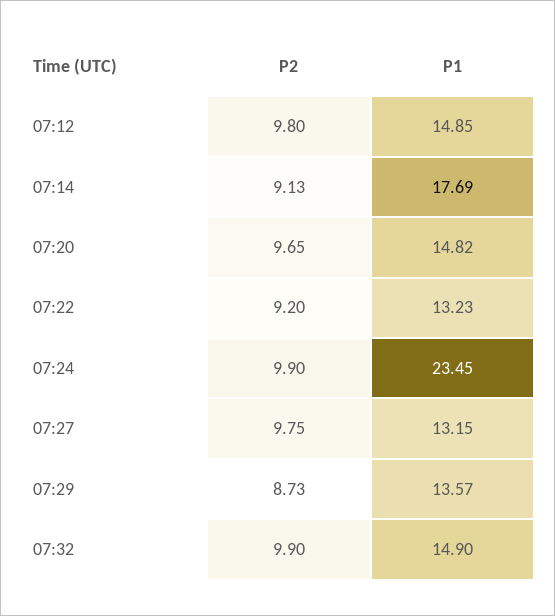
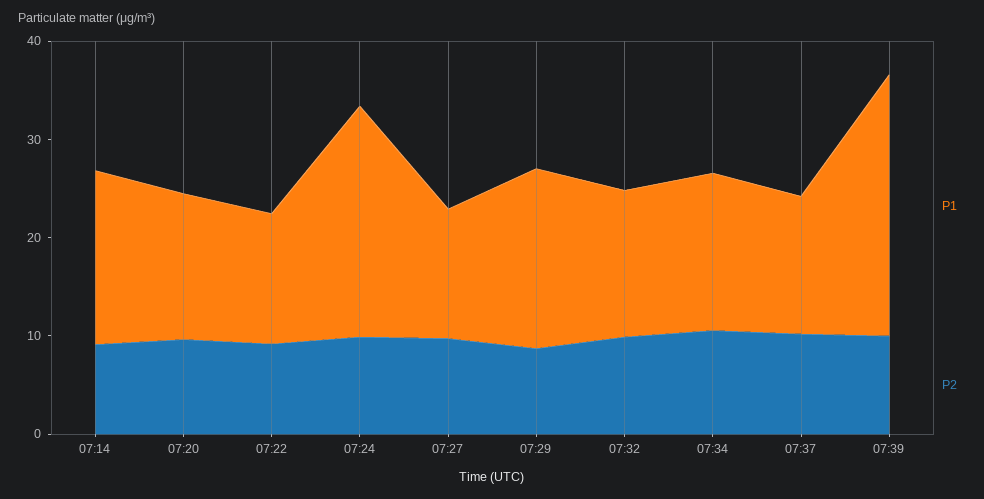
P2, 07:12: 9.8 -> none
P1, 07:12: 14.85 -> none
P1, 07:29: 13.57 -> 18
P1, 07:34: none -> 16
P2, 07:34: none -> 10
P1, 07:37: none -> 14
P2, 07:37: none -> 10
P1, 07:39: none -> 26
P2, 07:39: none -> 10

